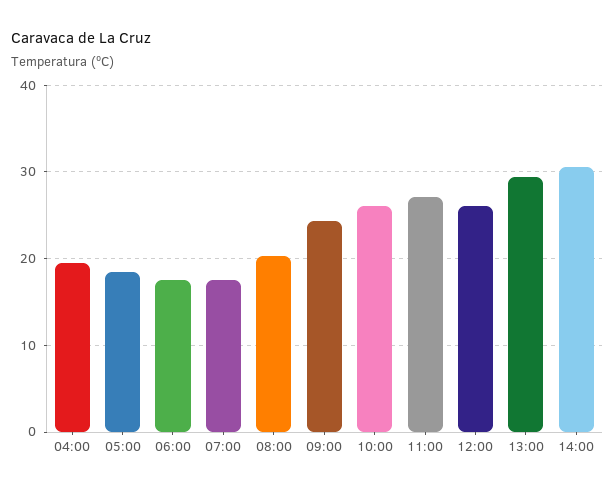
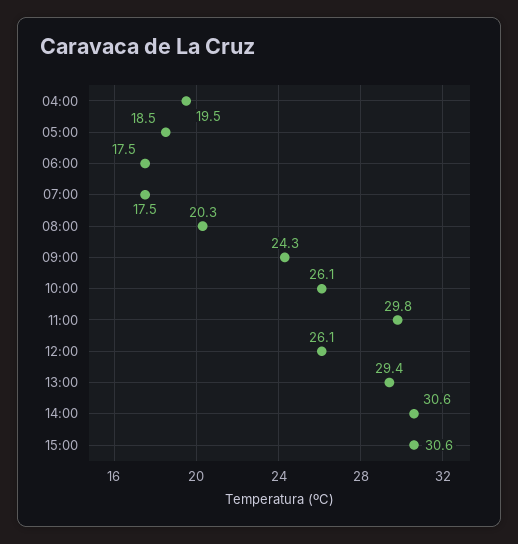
11:00: 27 -> 29.8
15:00: none -> 30.6

